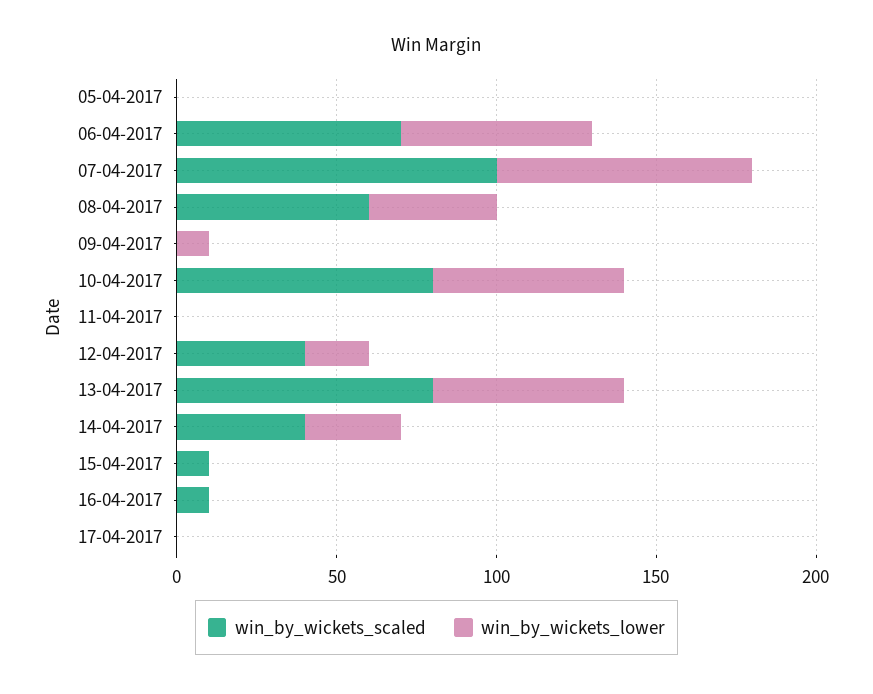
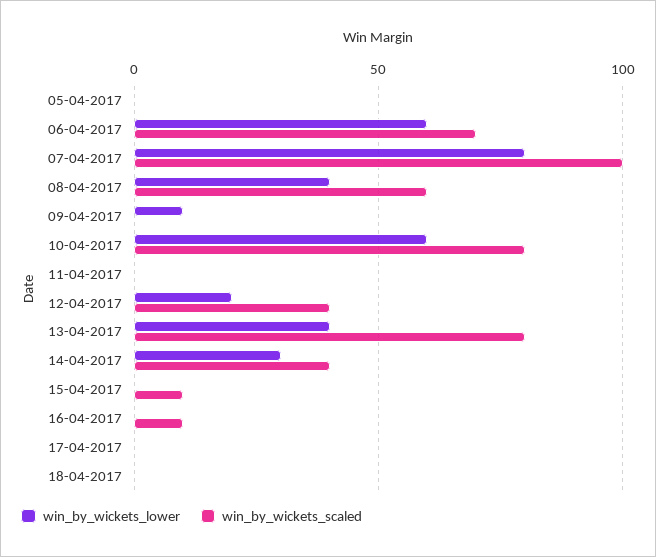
win_by_wickets_lower, 13-04-2017: 60 -> 40
win_by_wickets_lower, 18-04-2017: none -> 0
win_by_wickets_scaled, 18-04-2017: none -> 0

